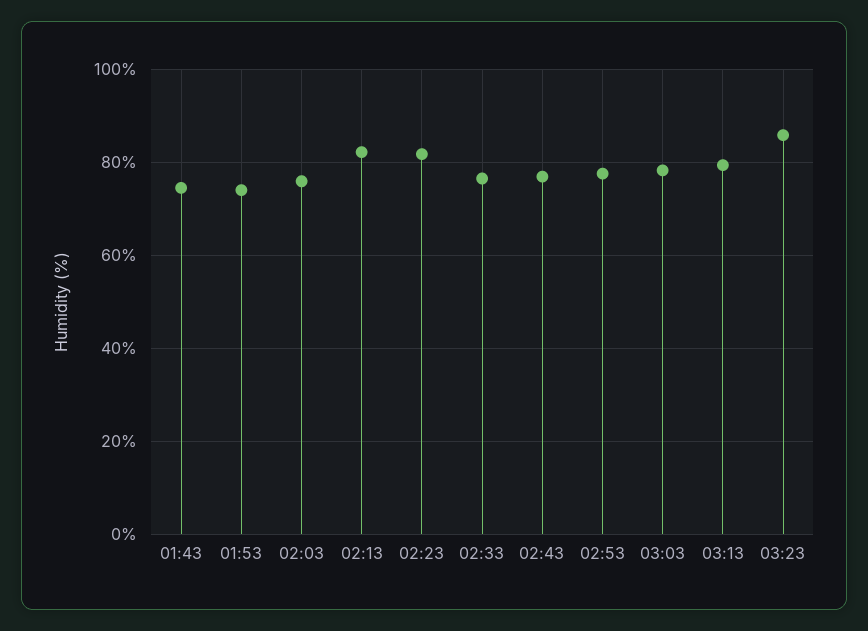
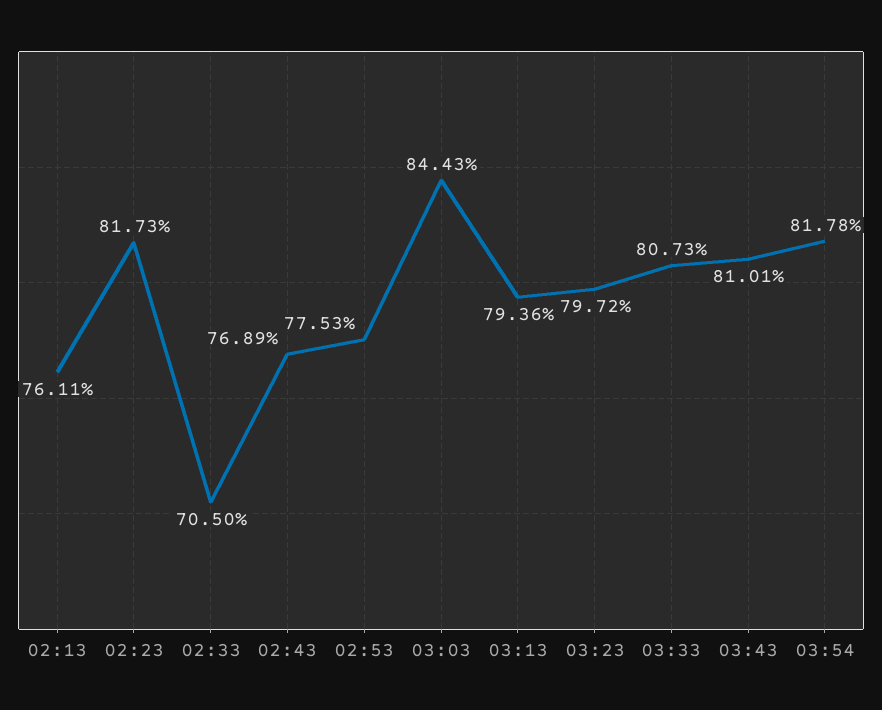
01:43: 74 -> none
01:53: 74 -> none
02:03: 76 -> none
02:13: 82 -> 76.11
02:33: 76 -> 70.5
03:03: 78 -> 84.43
03:23: 86 -> 79.72
03:33: none -> 80.73
03:43: none -> 81.01
03:54: none -> 81.78

